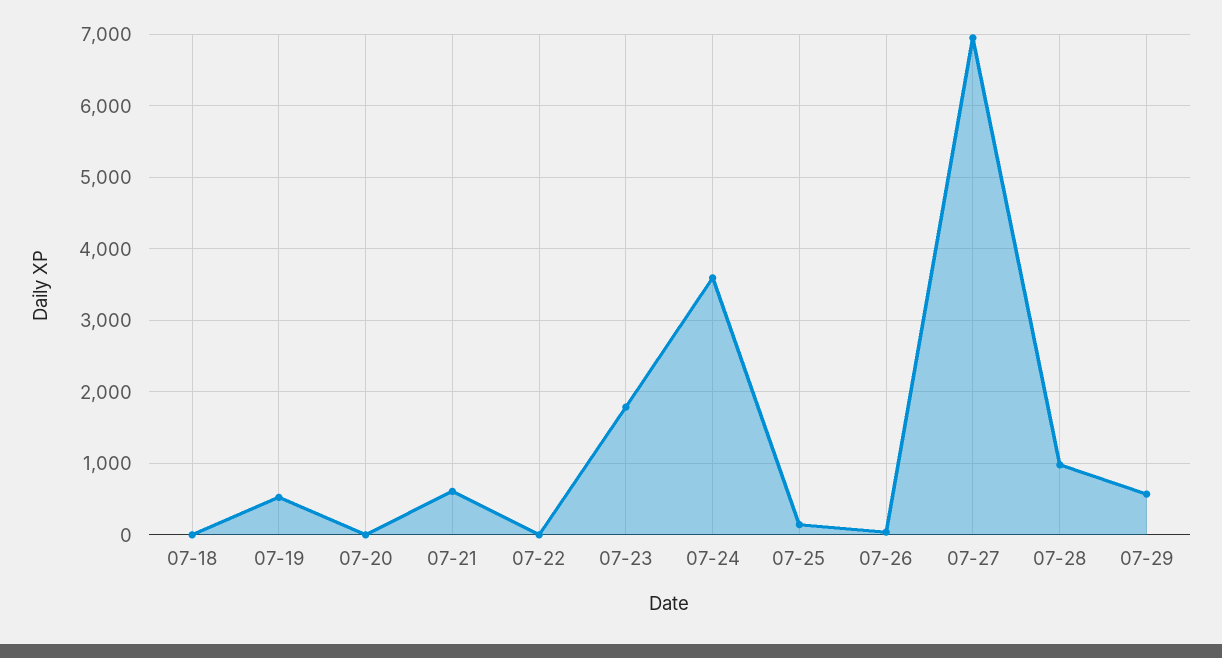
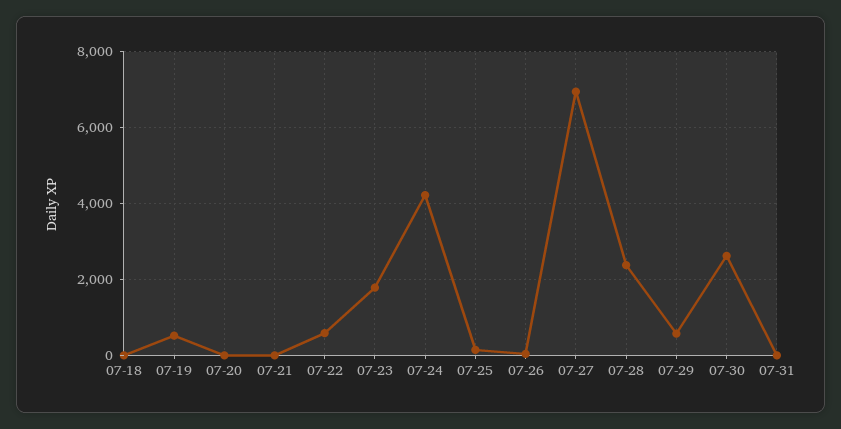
07-21: 600 -> 0
07-22: 0 -> 600
07-24: 3600 -> 4200
07-28: 1000 -> 2400
07-30: none -> 2600
07-31: none -> 0

